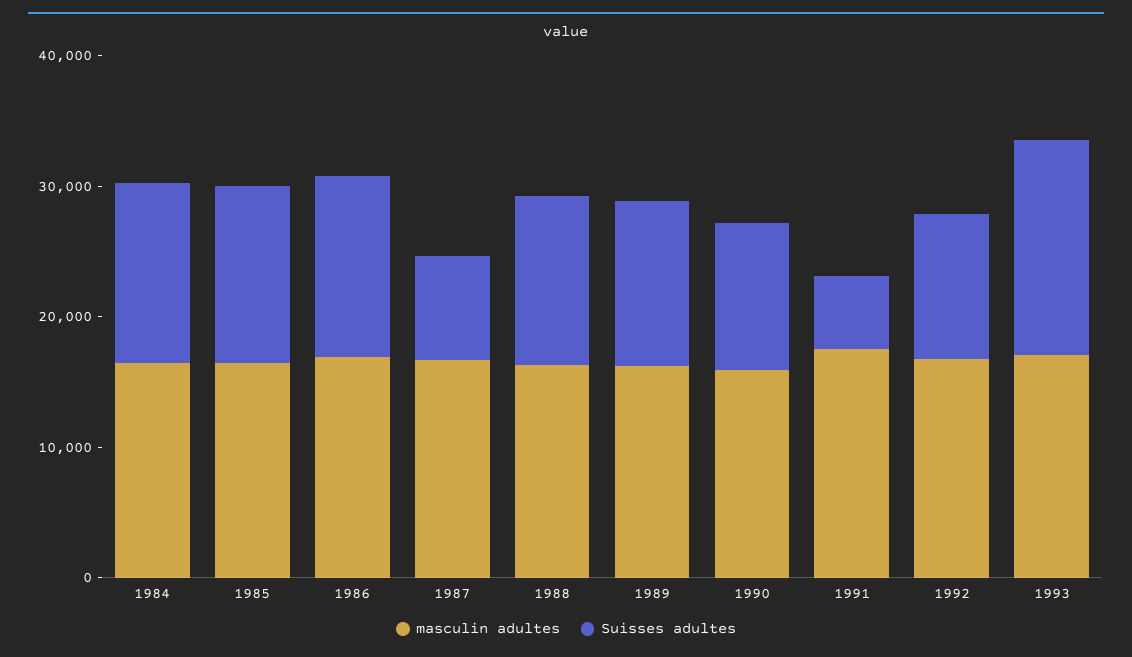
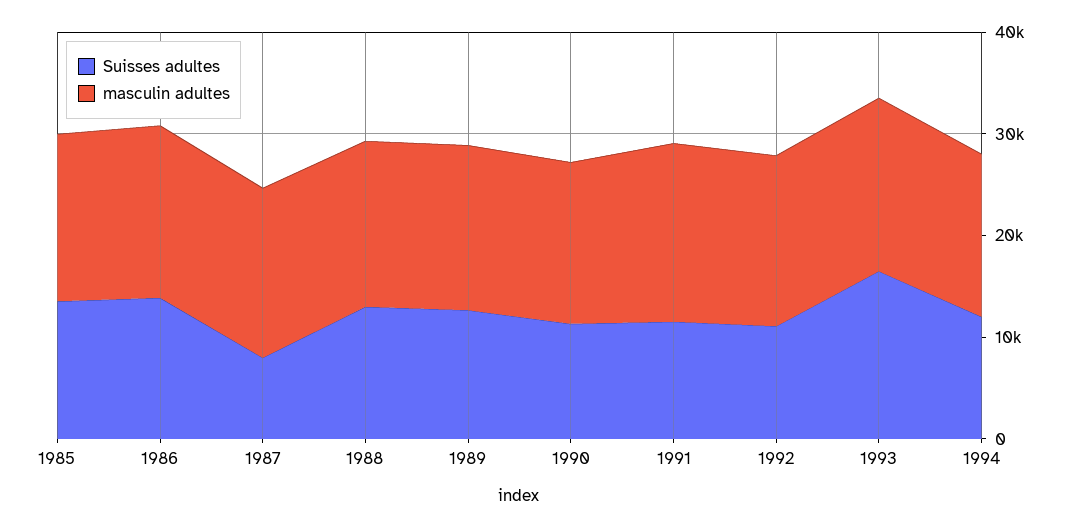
masculin adultes, 1984: 16000 -> none
Suisses adultes, 1984: 14000 -> none
Suisses adultes, 1991: 6000 -> 12000
Suisses adultes, 1994: none -> 12000
masculin adultes, 1994: none -> 16000

